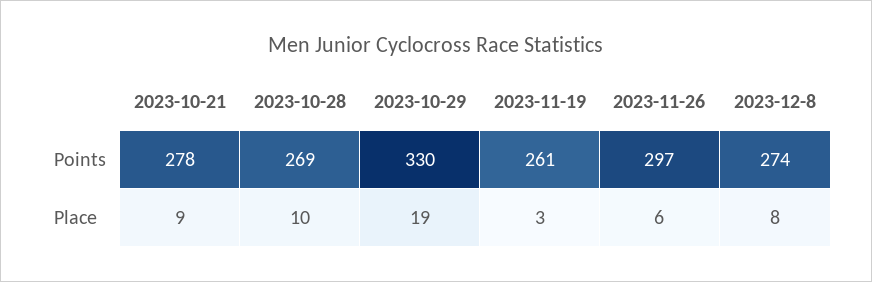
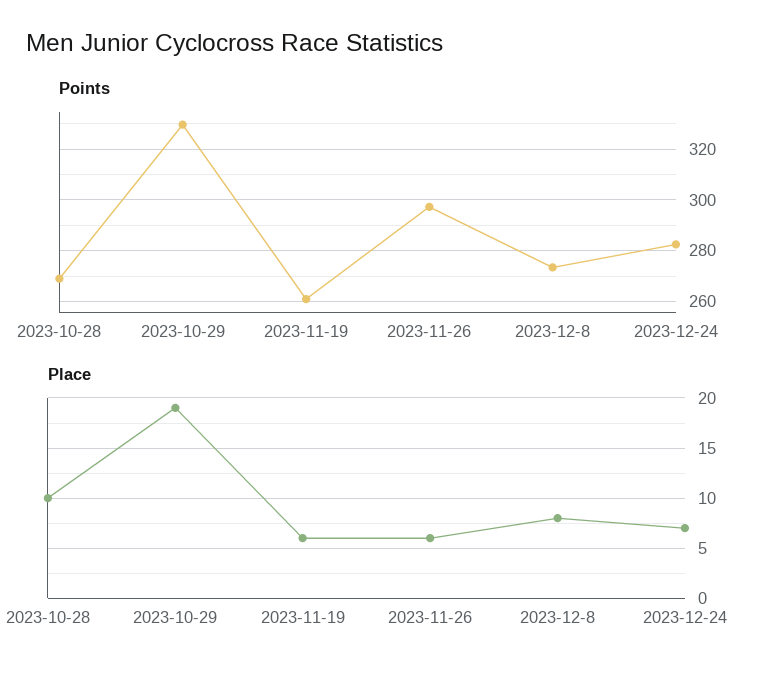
Points, 2023-10-21: 278 -> none
Place, 2023-10-21: 9 -> none
Place, 2023-11-19: 3 -> 6
Points, 2023-12-24: none -> 282.5
Place, 2023-12-24: none -> 7

